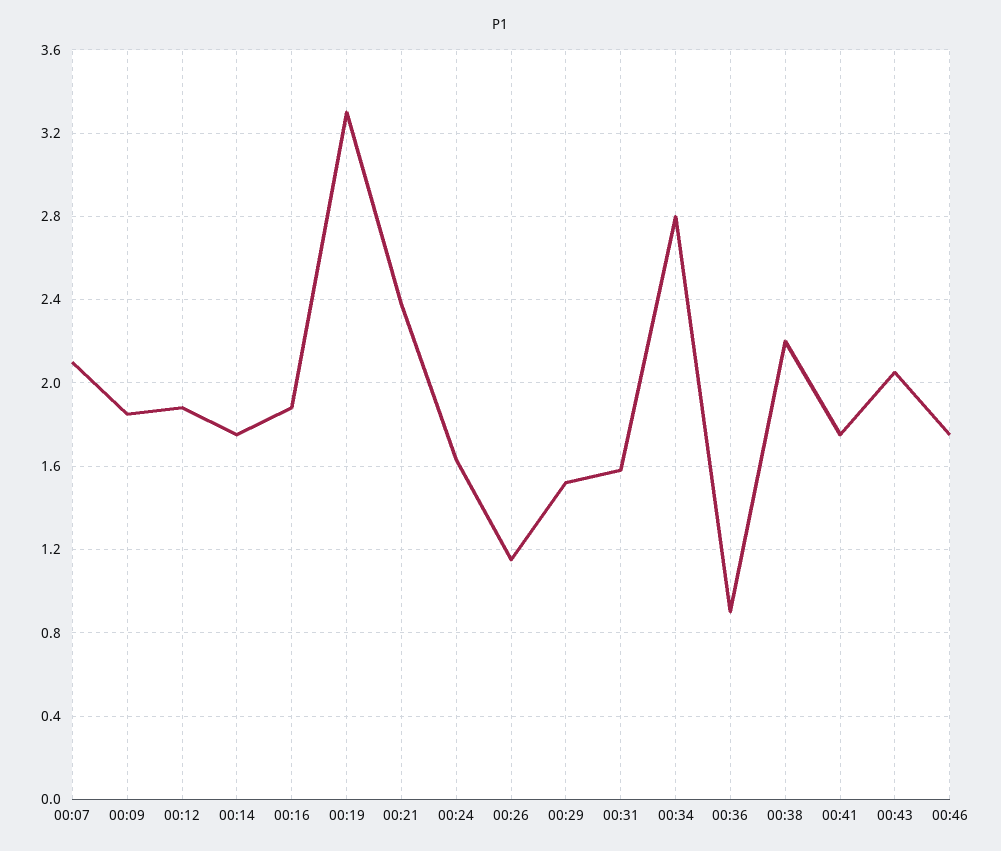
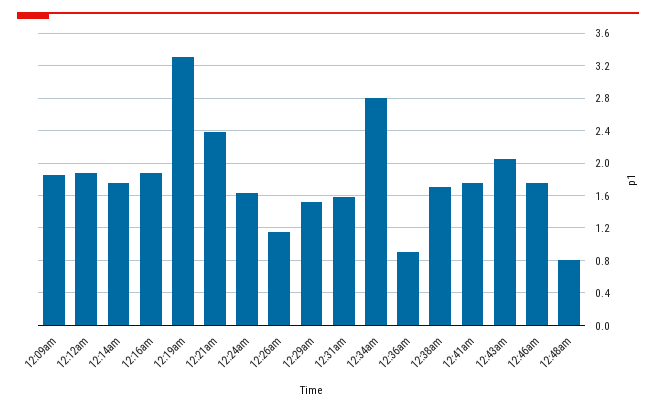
00:07: 2.1 -> none
00:38: 2.2 -> 1.7
12:48am: none -> 0.8

